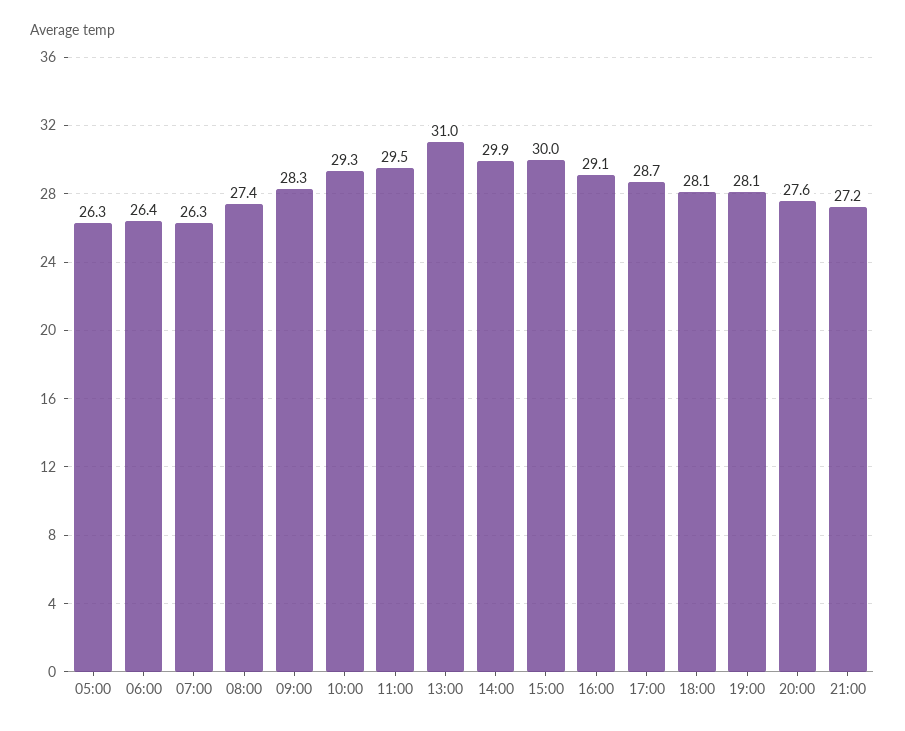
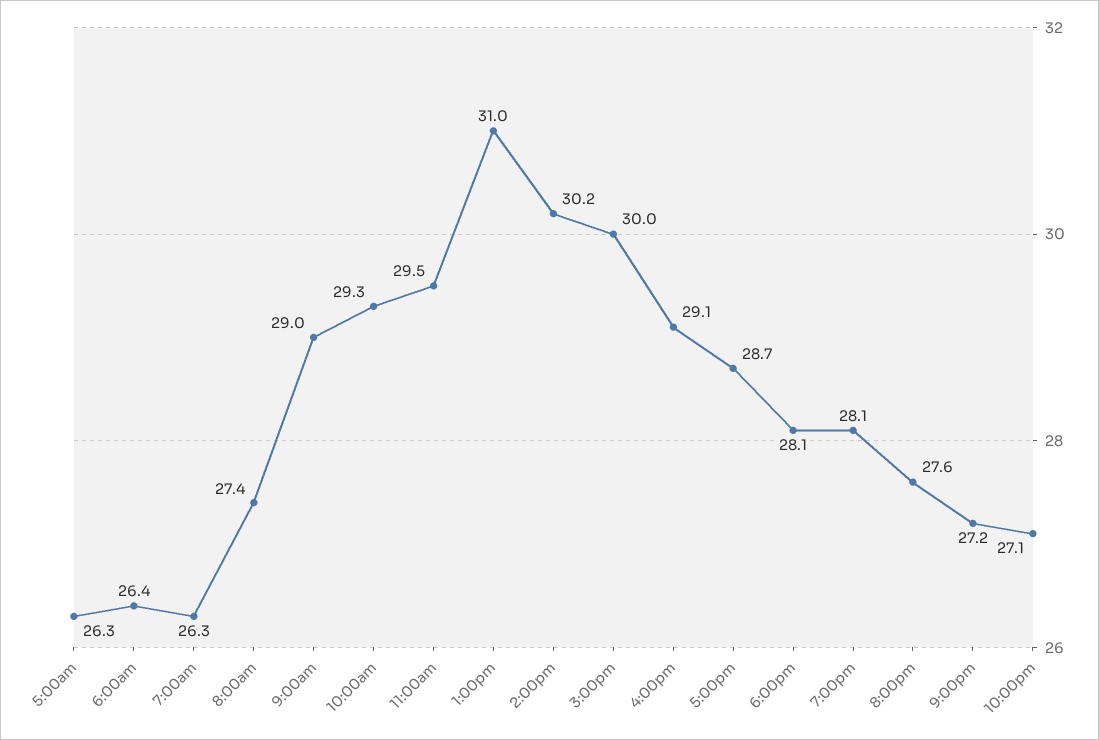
09:00: 28.3 -> 29
14:00: 29.9 -> 30.2
10:00pm: none -> 27.1

